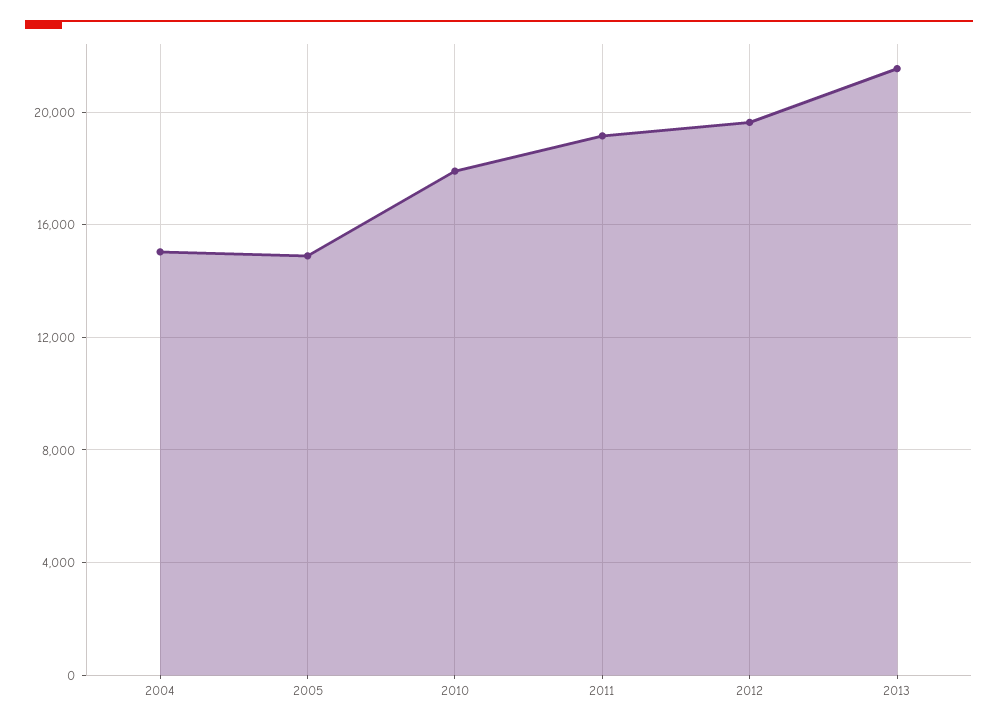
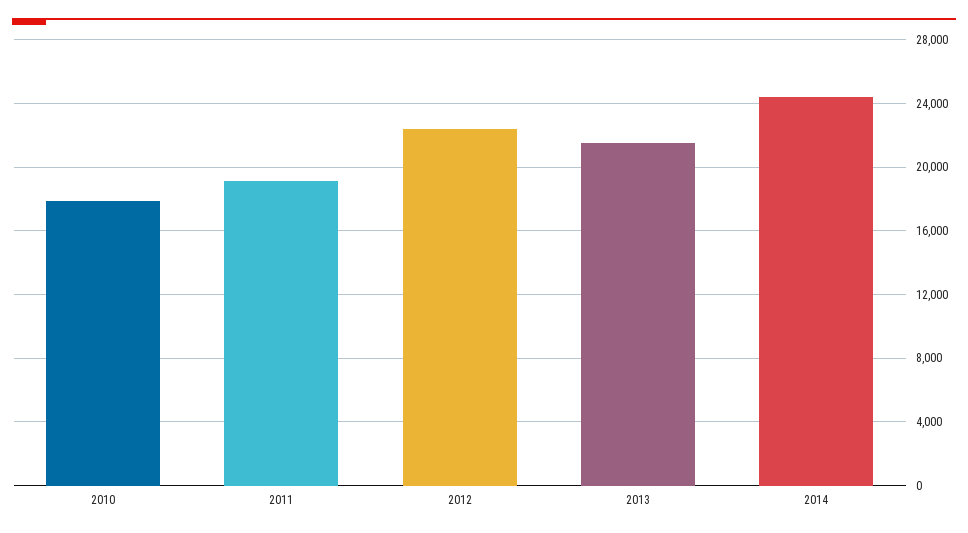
2004: 15000 -> none
2005: 15000 -> none
2012: 19500 -> 22500
2014: none -> 24500

